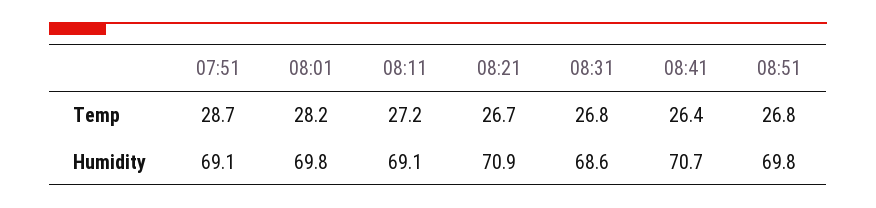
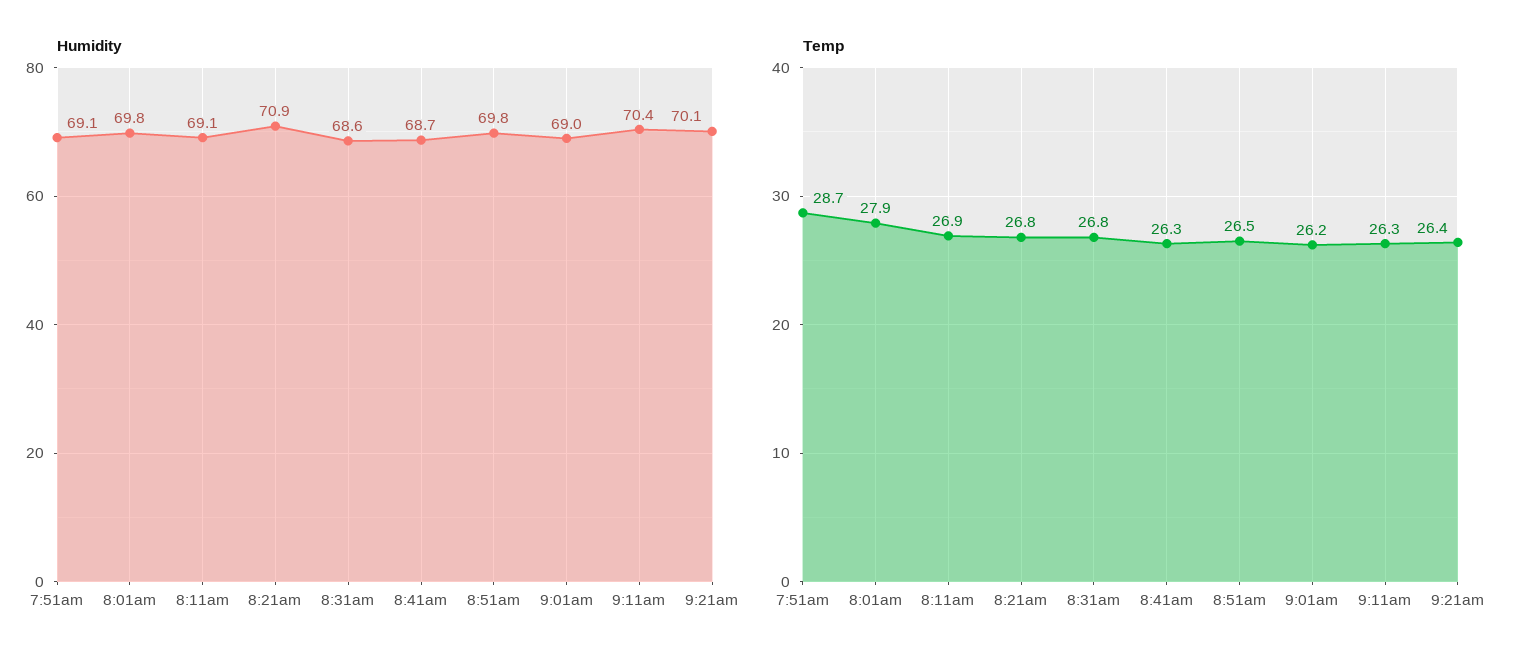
Temp, 08:01: 28.2 -> 27.9
Temp, 08:11: 27.2 -> 26.9
Temp, 08:21: 26.7 -> 26.8
Temp, 08:41: 26.4 -> 26.3
Temp, 08:51: 26.8 -> 26.5
Humidity, 08:41: 70.7 -> 68.7
Humidity, 9:01am: none -> 69
Humidity, 9:11am: none -> 70.4
Humidity, 9:21am: none -> 70.1
Temp, 9:01am: none -> 26.2
Temp, 9:11am: none -> 26.3
Temp, 9:21am: none -> 26.4

